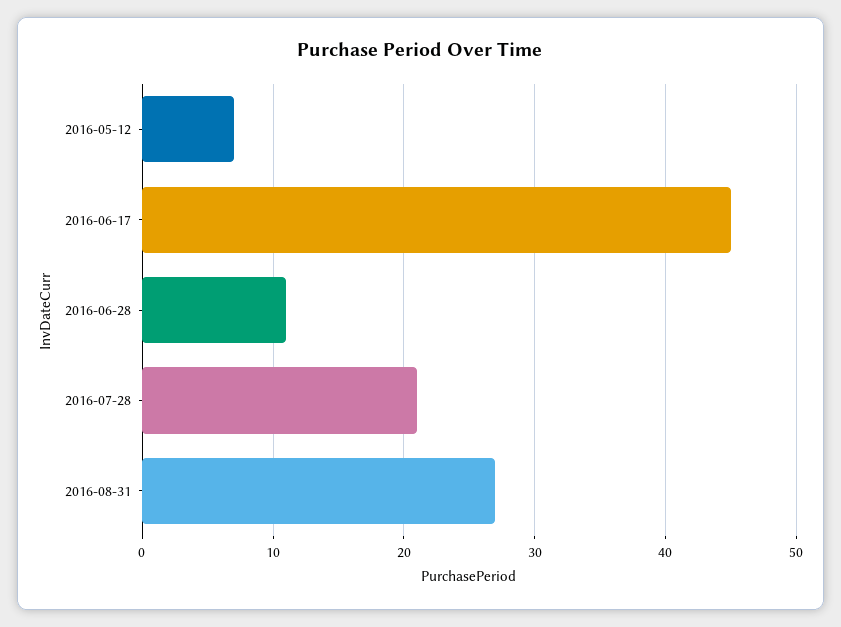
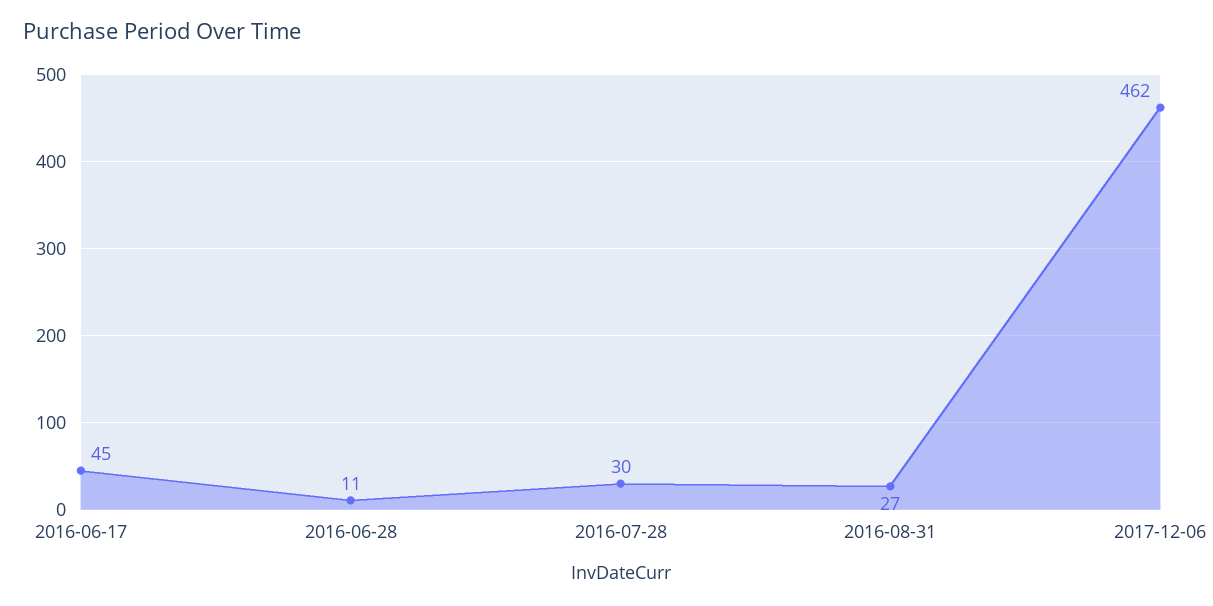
2016-05-12: 7 -> none
2016-07-28: 21 -> 30
2017-12-06: none -> 462

